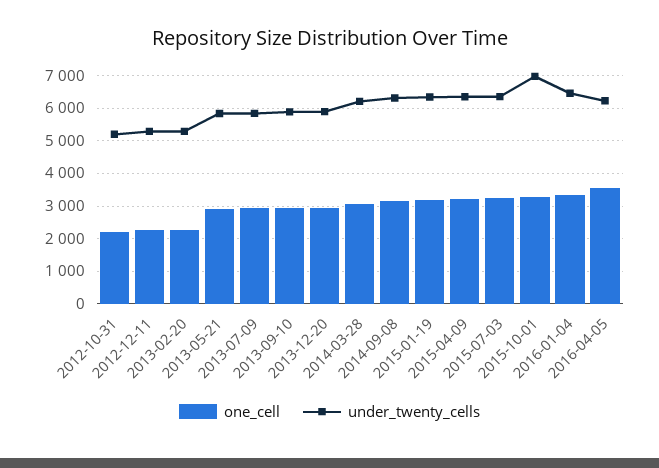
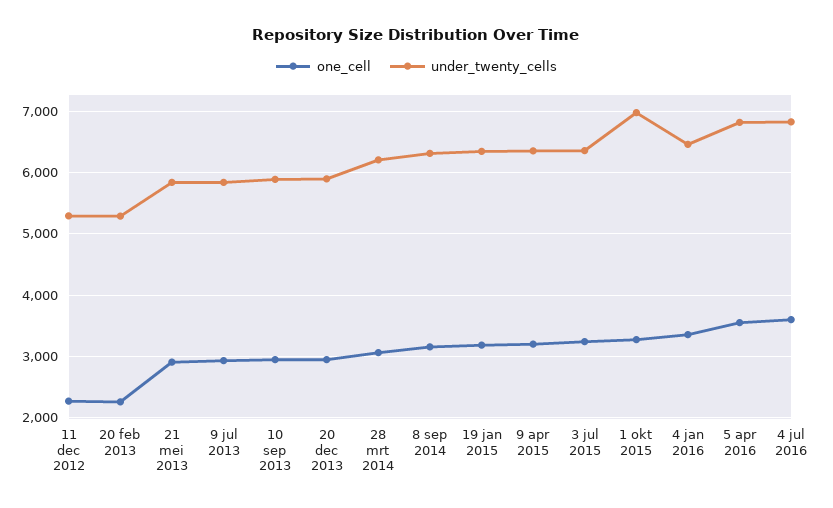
one_cell, 2012-10-31: 2200 -> none
under_twenty_cells, 2012-10-31: 5200 -> none
under_twenty_cells, 2016-04-05: 6200 -> 6800
one_cell, 4 jul 2016: none -> 3600
under_twenty_cells, 4 jul 2016: none -> 6800

